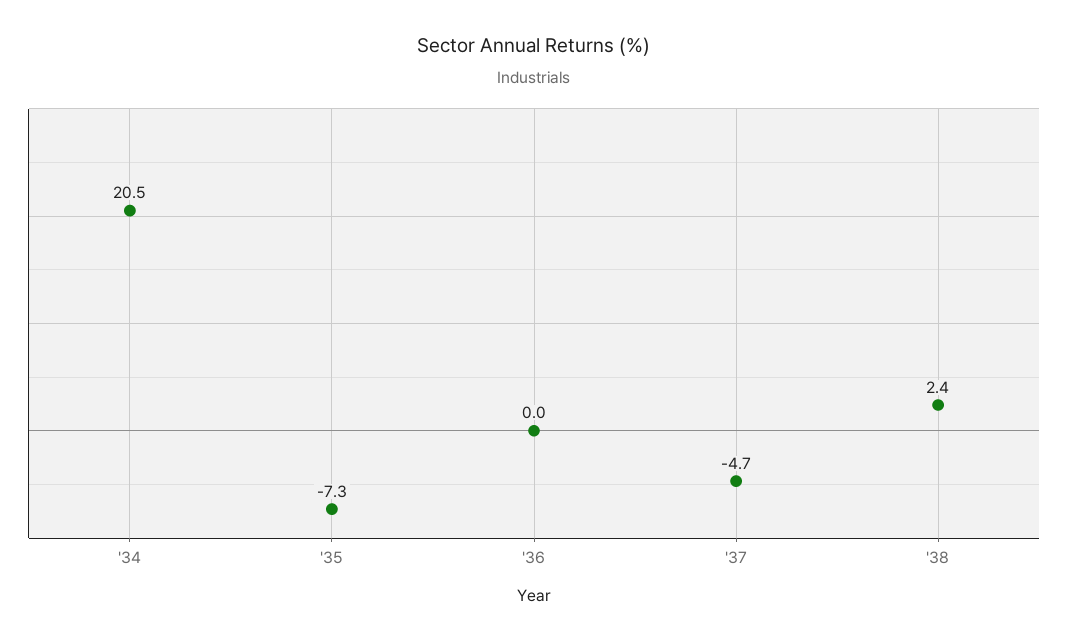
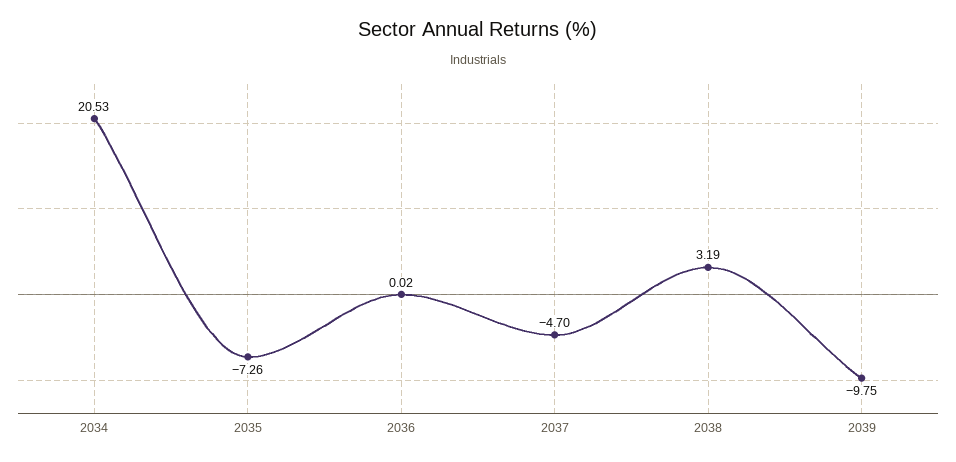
'38: 2.4 -> 3.19
2039: none -> -9.75

